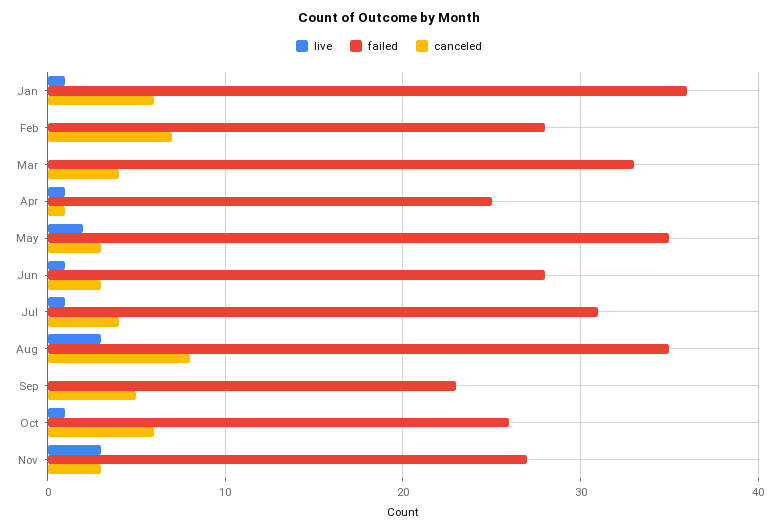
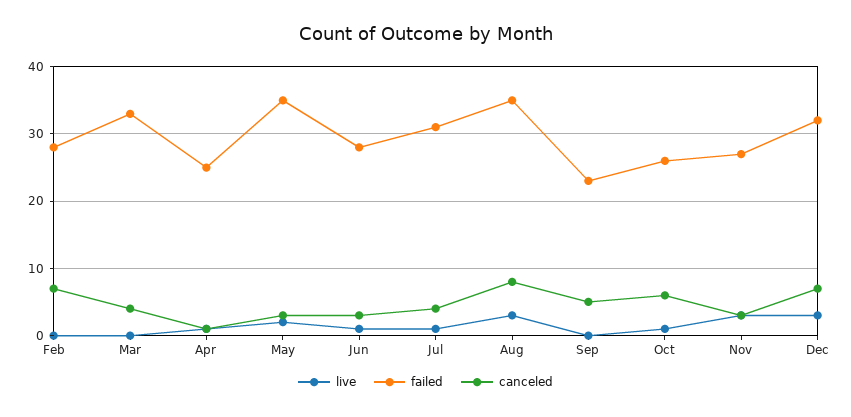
live, Jan: 1 -> none
failed, Jan: 36 -> none
canceled, Jan: 6 -> none
live, Dec: none -> 3
failed, Dec: none -> 32
canceled, Dec: none -> 7

